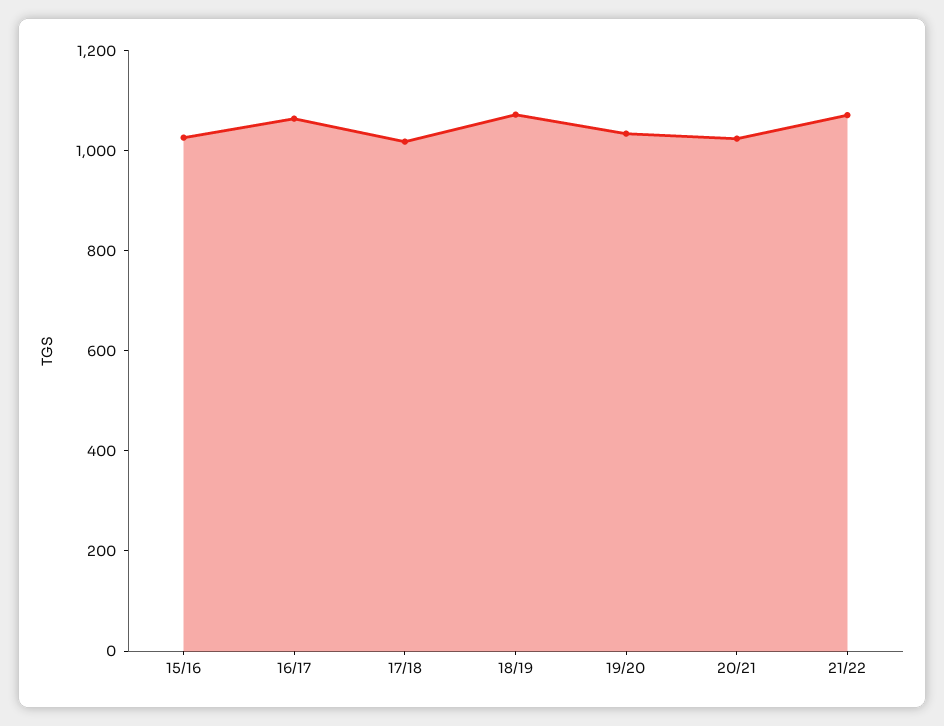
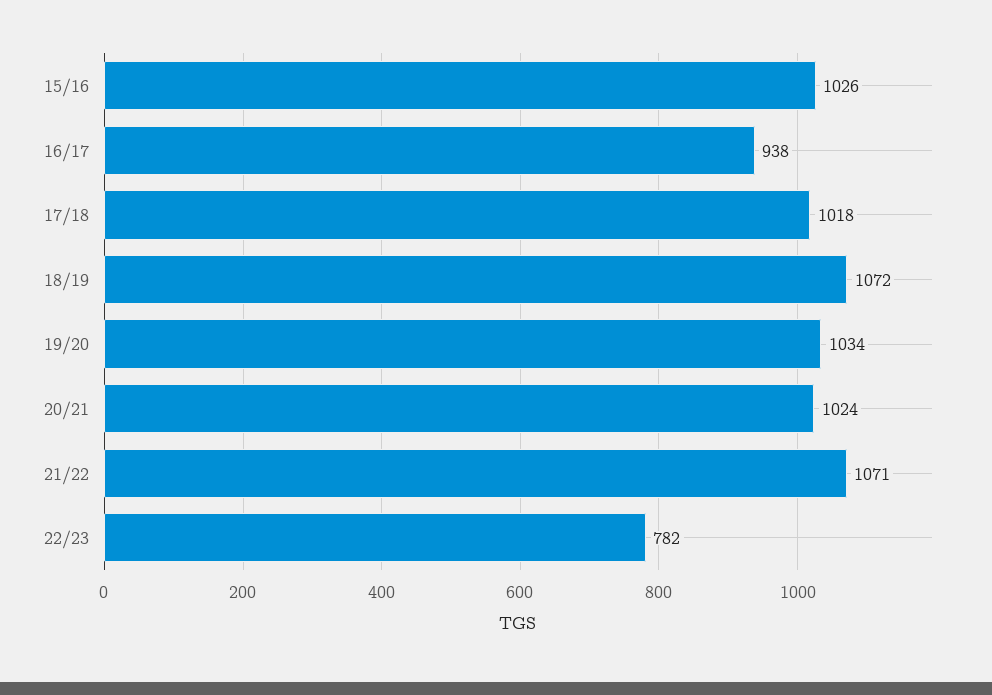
16/17: 1050 -> 938
22/23: none -> 782

